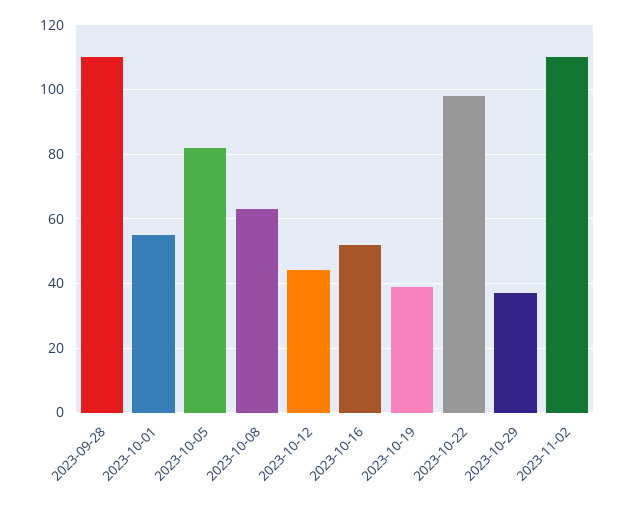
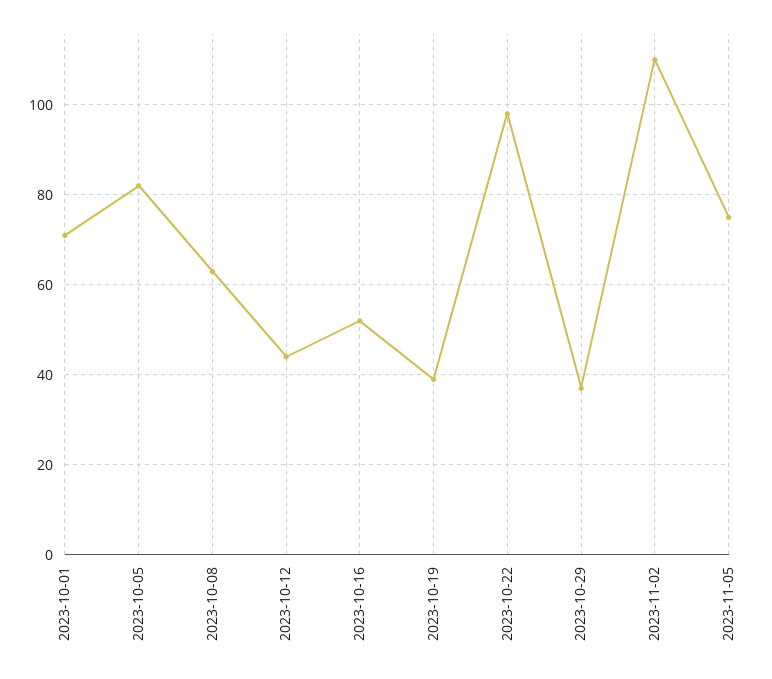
2023-09-28: 110 -> none
2023-10-01: 55 -> 70
2023-11-05: none -> 75

